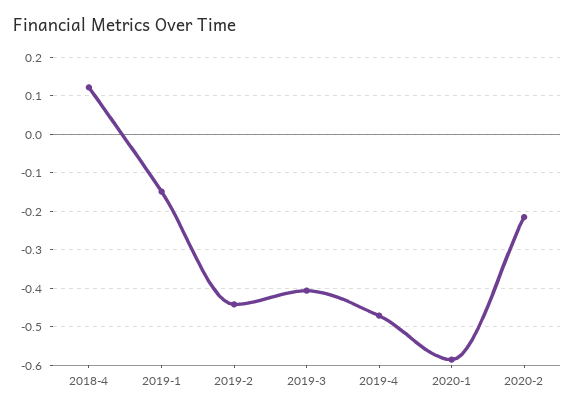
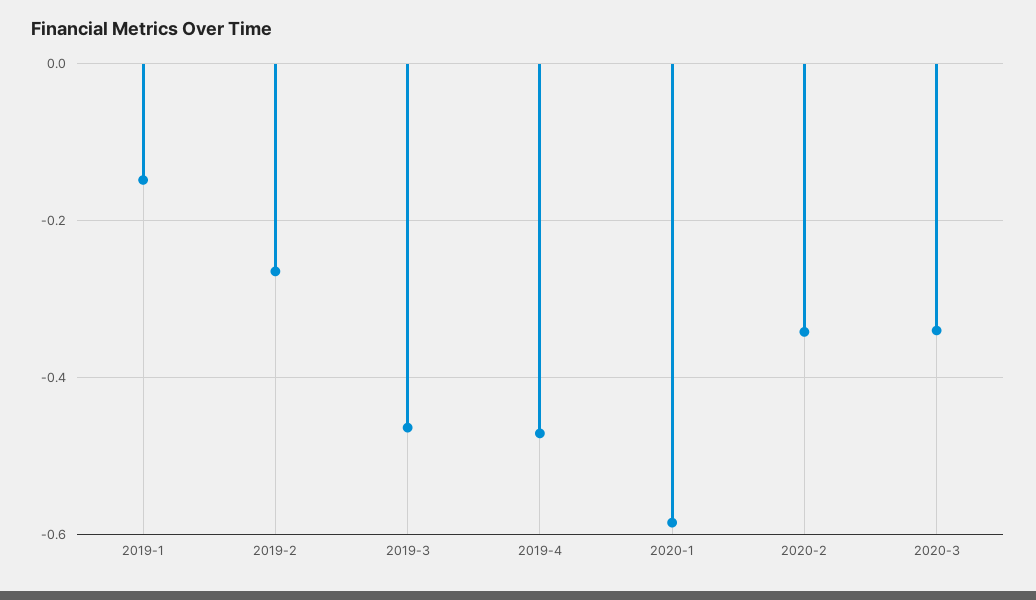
2018-4: 0.12 -> none
2019-2: -0.44 -> -0.26
2019-3: -0.4 -> -0.46
2020-2: -0.22 -> -0.34
2020-3: none -> -0.34

